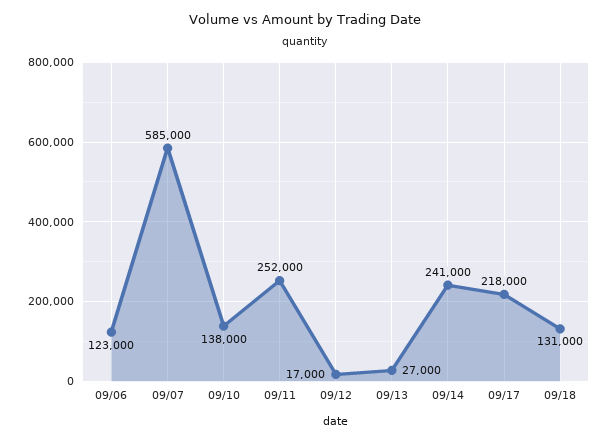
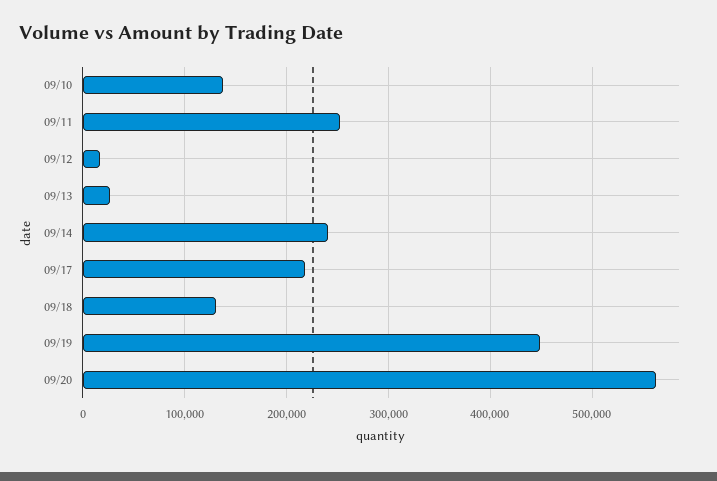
09/06: 123000 -> none
09/07: 585000 -> none
09/19: none -> 450000
09/20: none -> 560000

